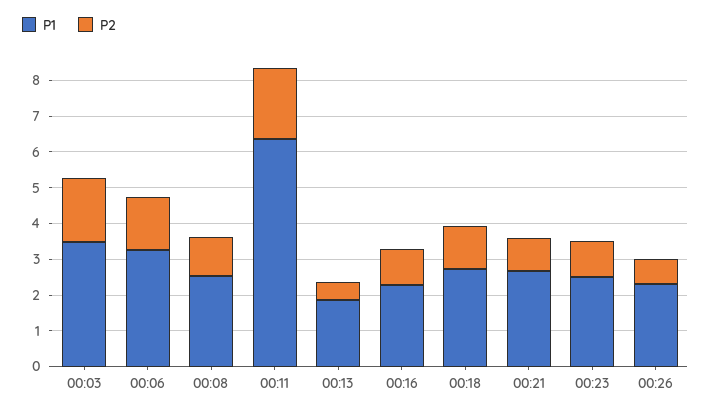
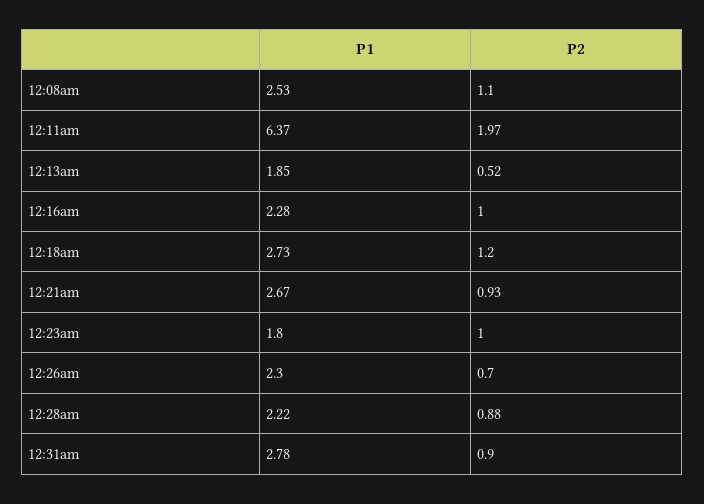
P1, 00:03: 3.5 -> none
P2, 00:03: 1.75 -> none
P1, 00:06: 3.25 -> none
P2, 00:06: 1.5 -> none
P1, 00:23: 2.5 -> 1.8
P1, 12:28am: none -> 2.22
P2, 12:28am: none -> 0.88
P1, 12:31am: none -> 2.78
P2, 12:31am: none -> 0.9

